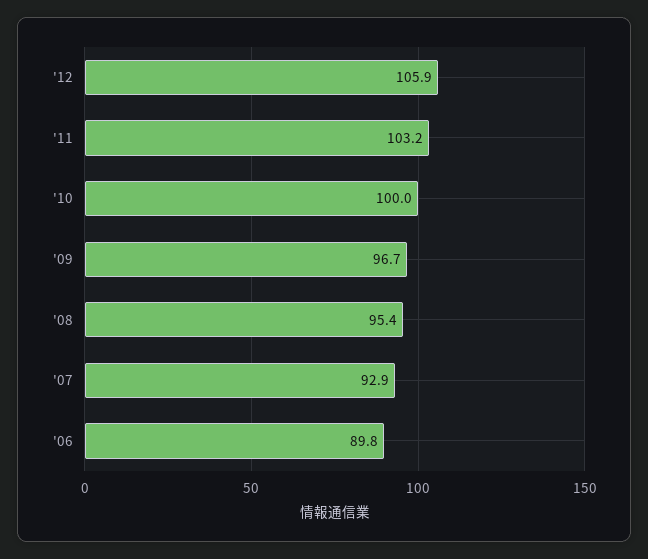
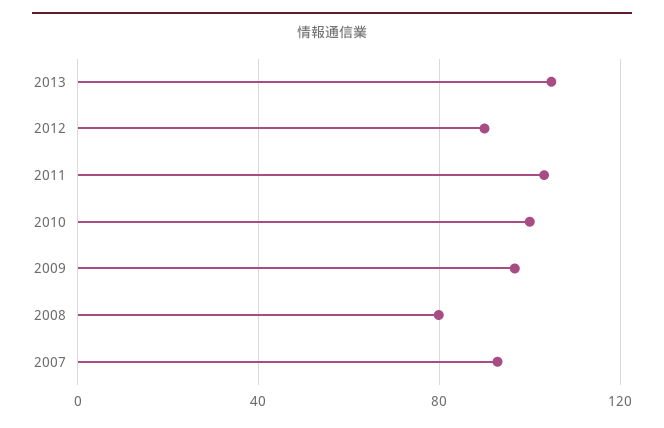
'12: 105.9 -> 90
'08: 95.4 -> 80
'06: 89.8 -> none
2013: none -> 105

